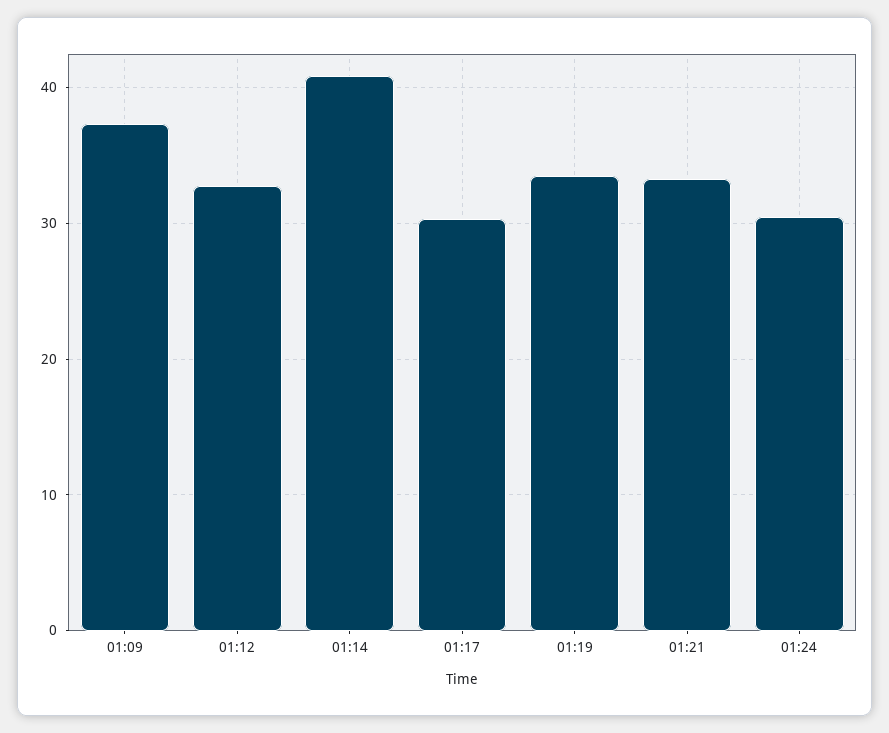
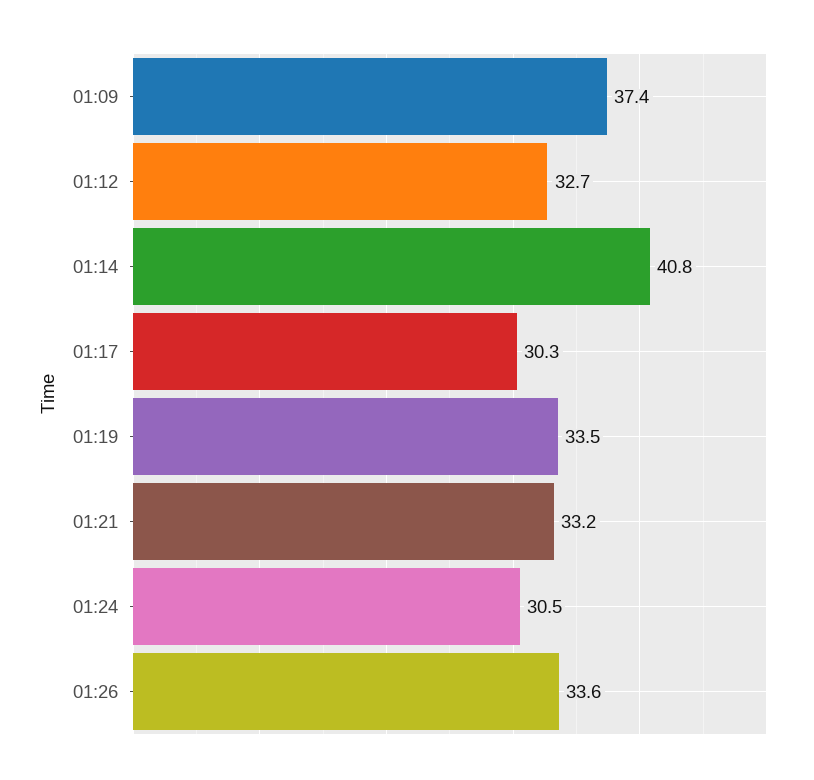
01:26: none -> 33.6

